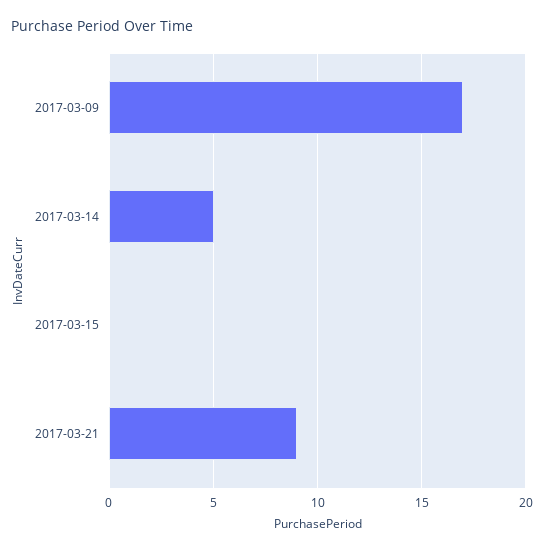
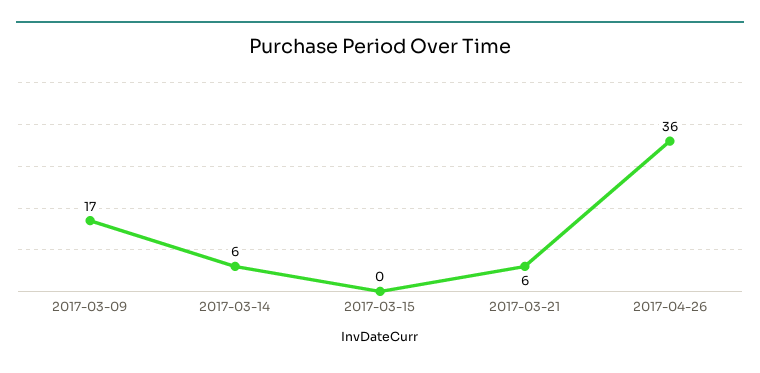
2017-03-14: 5 -> 6
2017-03-21: 9 -> 6
2017-04-26: none -> 36

